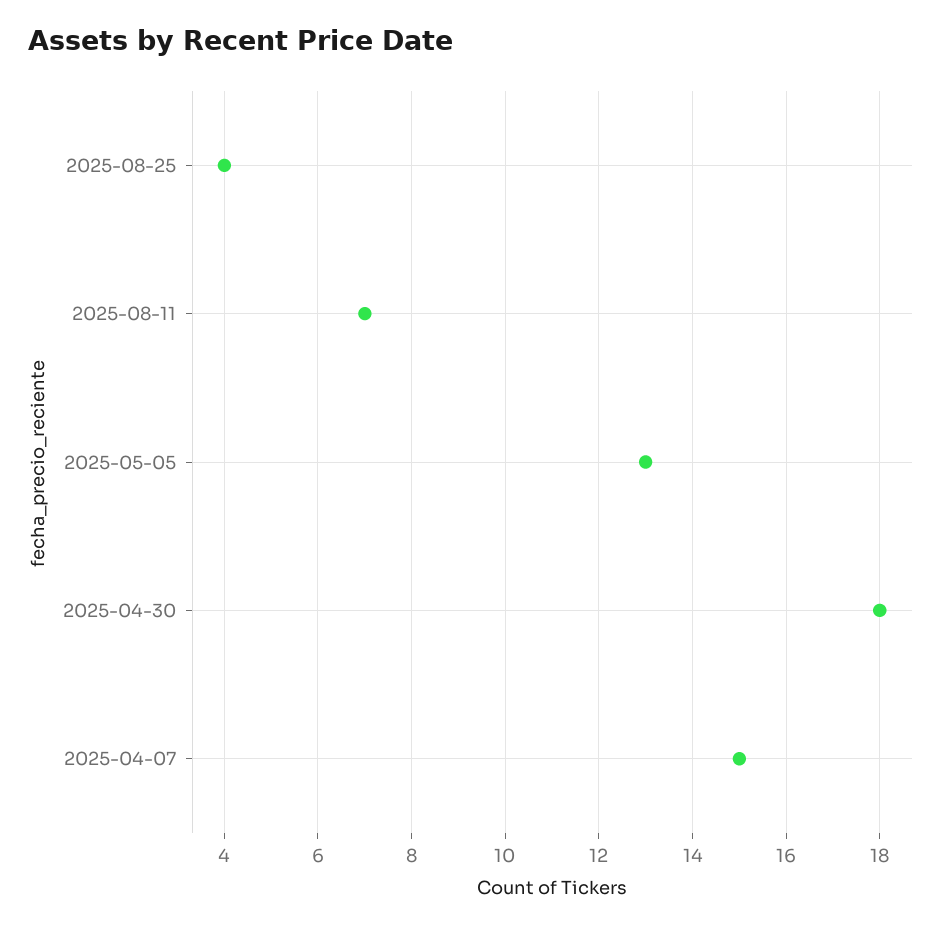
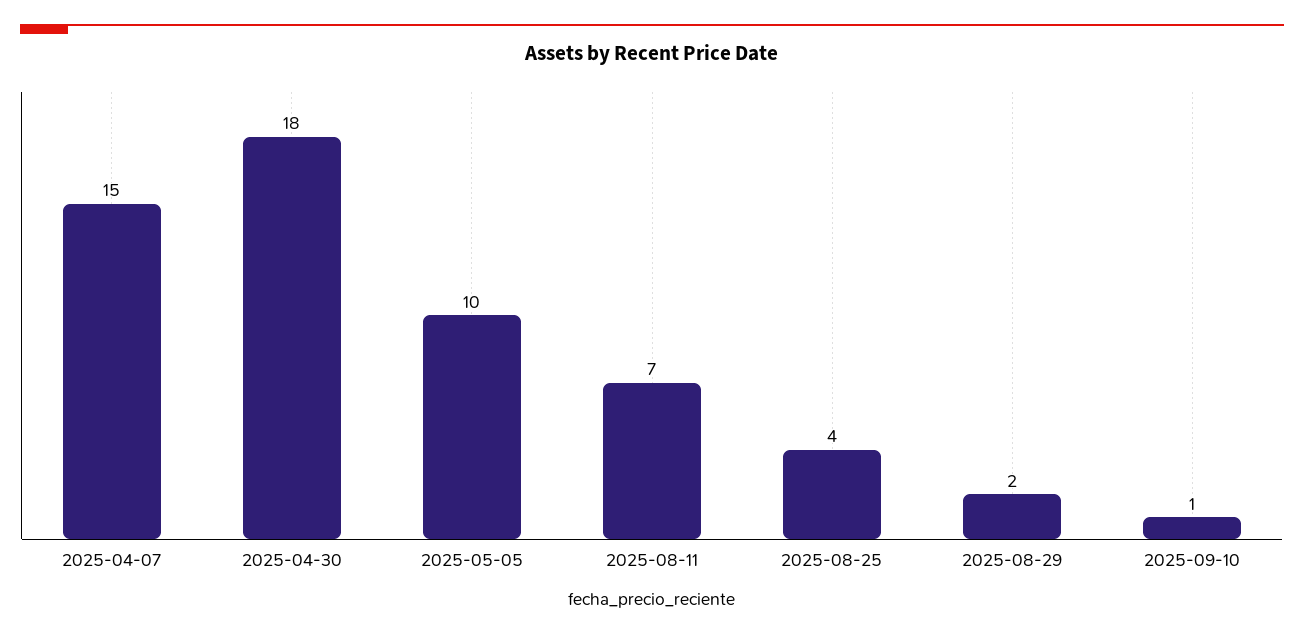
2025-05-05: 13 -> 10
2025-08-29: none -> 2
2025-09-10: none -> 1

